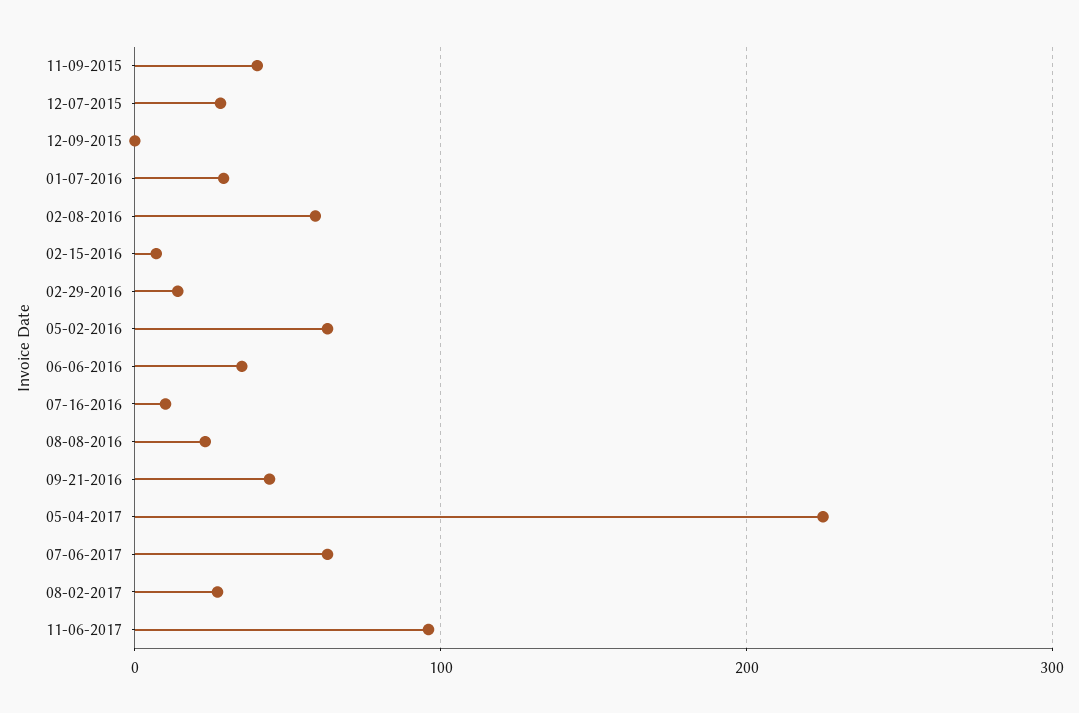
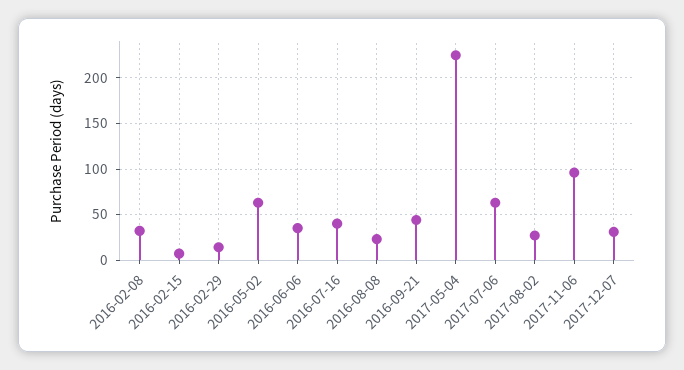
11-09-2015: 40 -> none
12-07-2015: 30 -> none
12-09-2015: 0 -> none
01-07-2016: 30 -> none
02-08-2016: 60 -> 30
07-16-2016: 10 -> 40
2017-12-07: none -> 30

